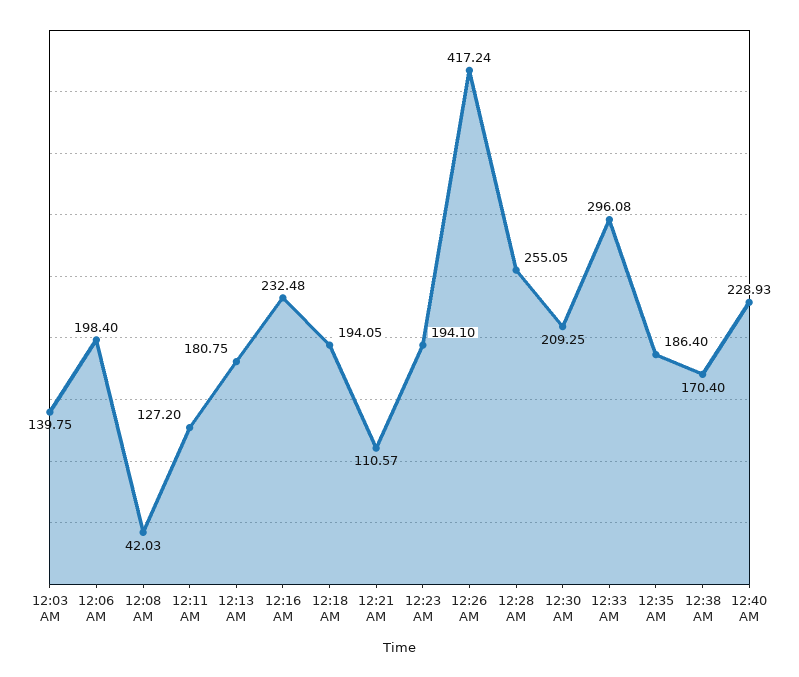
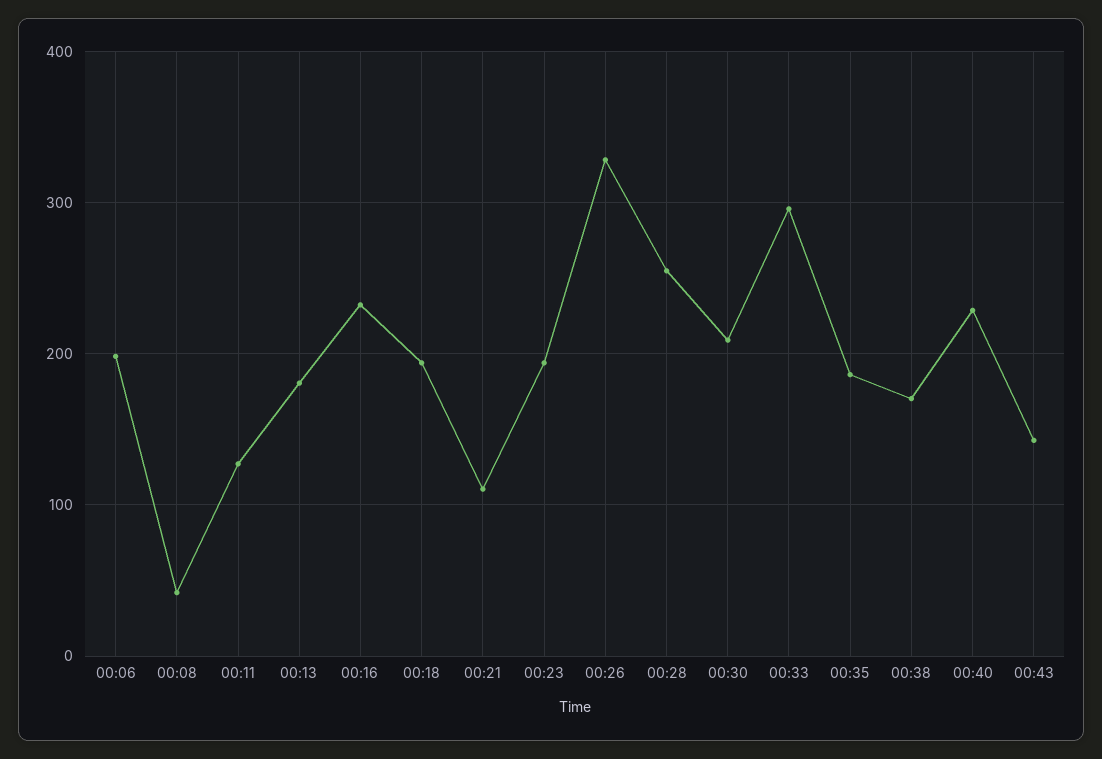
12:03 AM: 139.75 -> none
12:26 AM: 417.24 -> 330
00:43: none -> 140

